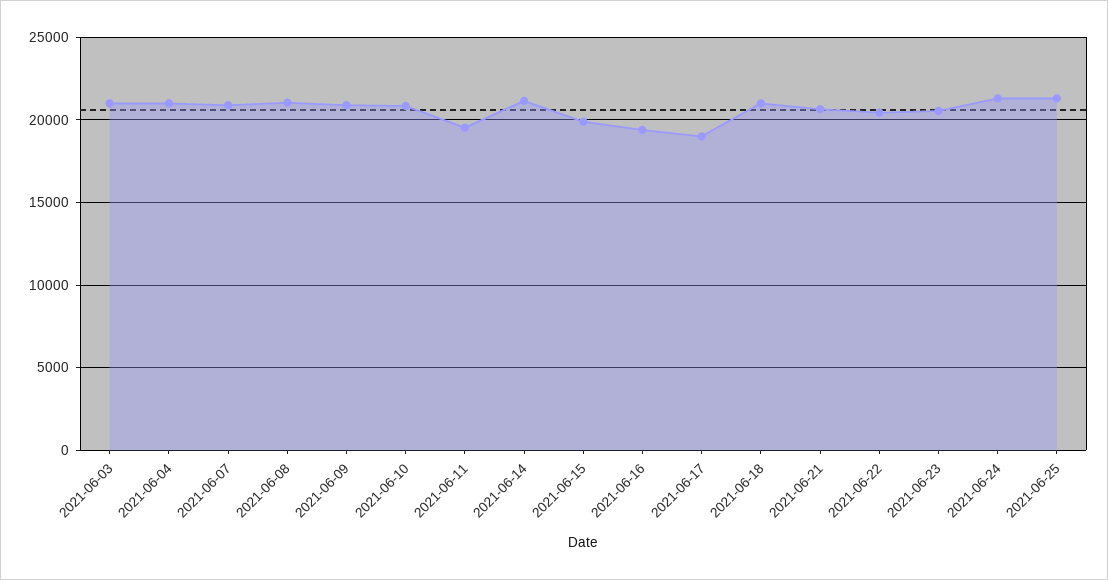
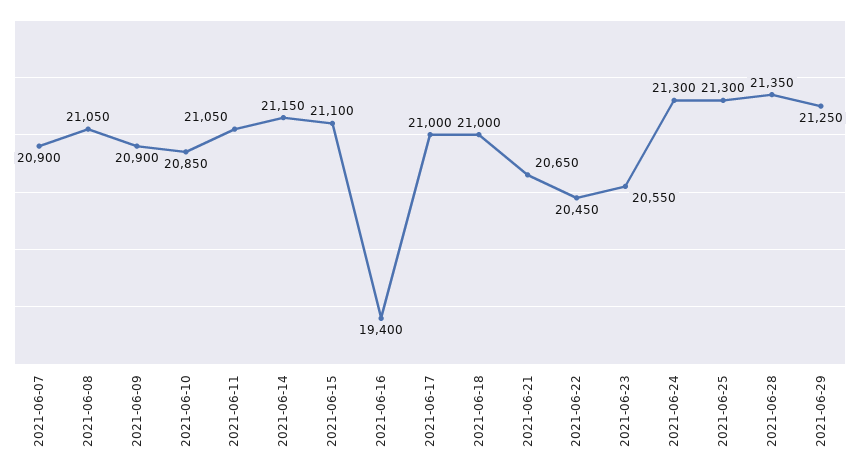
2021-06-03: 21000 -> none
2021-06-04: 21000 -> none
2021-06-11: 19500 -> 21050
2021-06-15: 20000 -> 21100
2021-06-17: 19000 -> 21000
2021-06-28: none -> 21350
2021-06-29: none -> 21250

